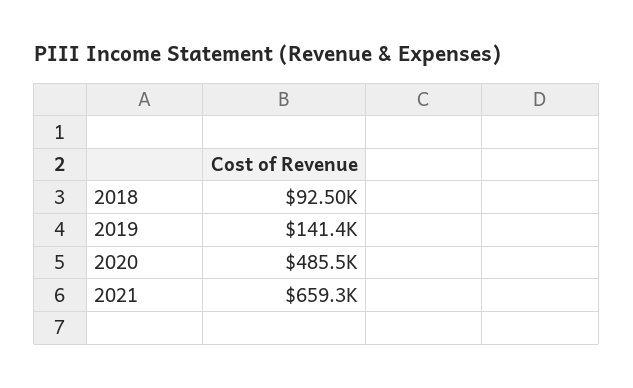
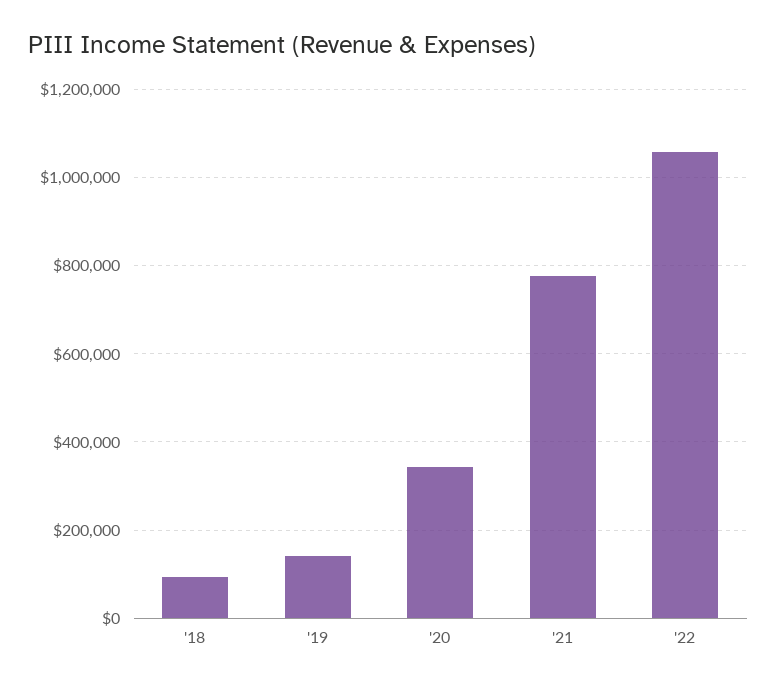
2020: 485500 -> 340000
2021: 659300 -> 780000
'22: none -> 1060000

